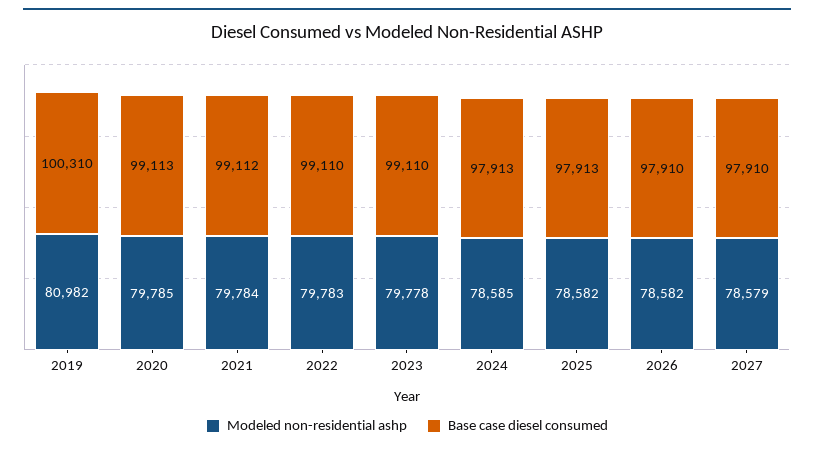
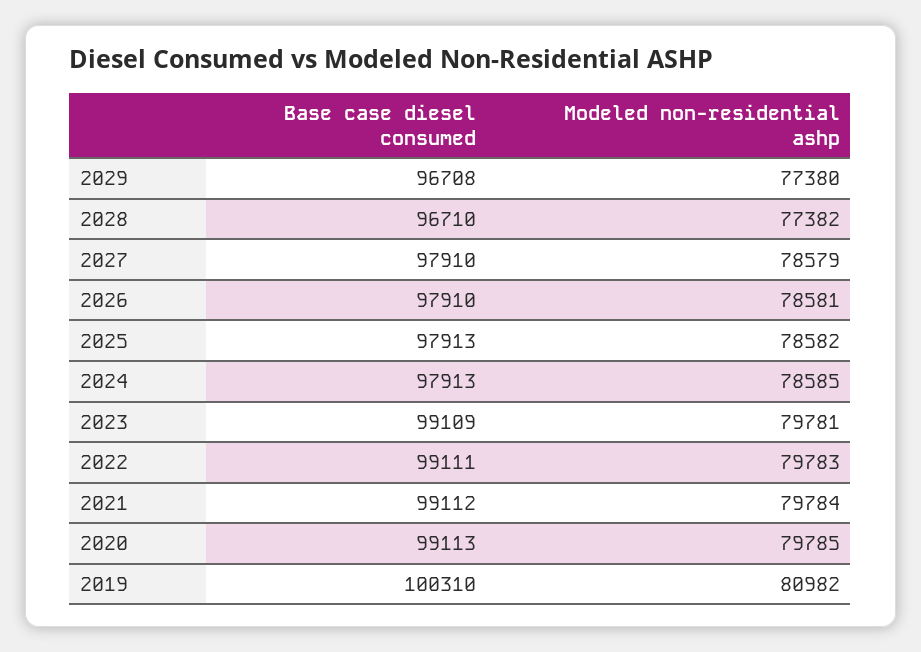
Base case diesel consumed, 2022: 99110 -> 99111
Modeled non-residential ashp, 2023: 79778 -> 79781
Base case diesel consumed, 2023: 99110 -> 99109
Modeled non-residential ashp, 2026: 78582 -> 78581
Base case diesel consumed, 2029: none -> 96708
Modeled non-residential ashp, 2029: none -> 77380
Base case diesel consumed, 2028: none -> 96710
Modeled non-residential ashp, 2028: none -> 77382

